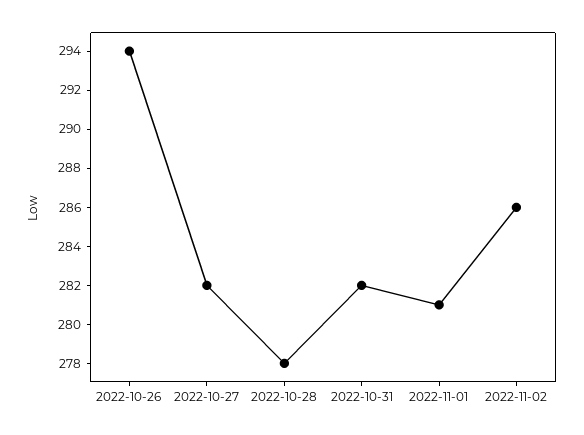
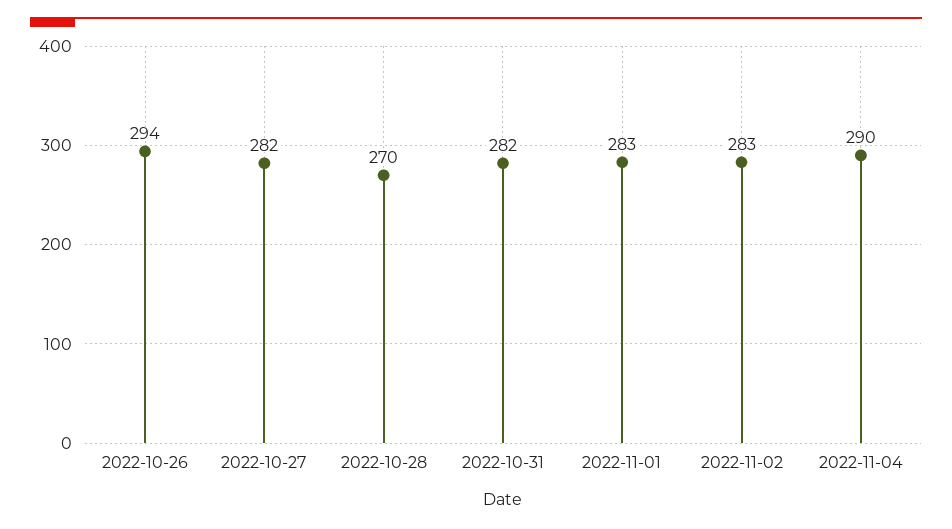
2022-10-28: 278 -> 270
2022-11-01: 281 -> 283
2022-11-02: 286 -> 283
2022-11-04: none -> 290

